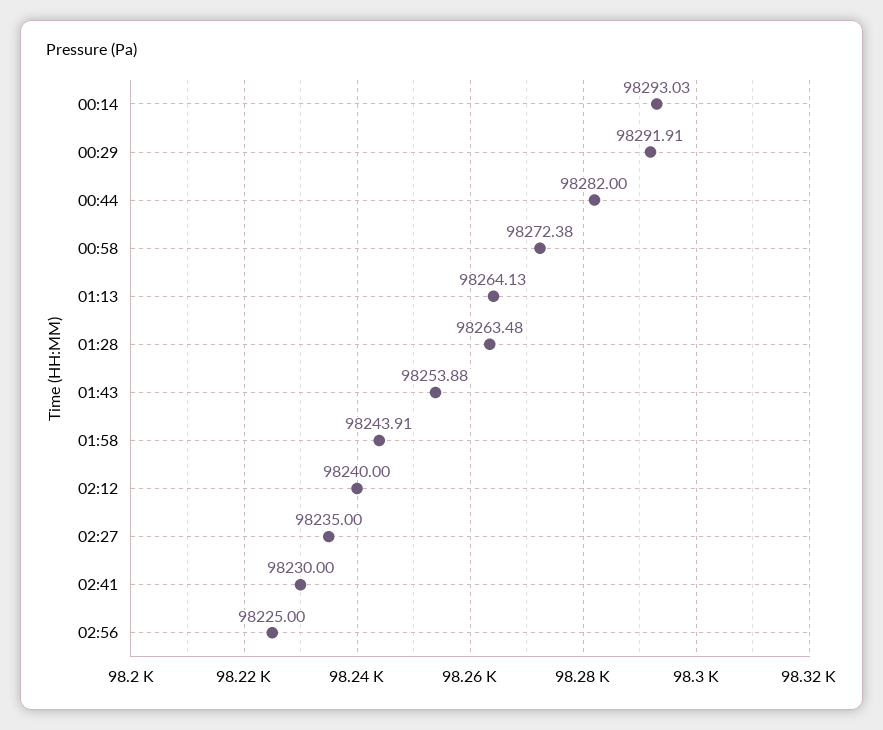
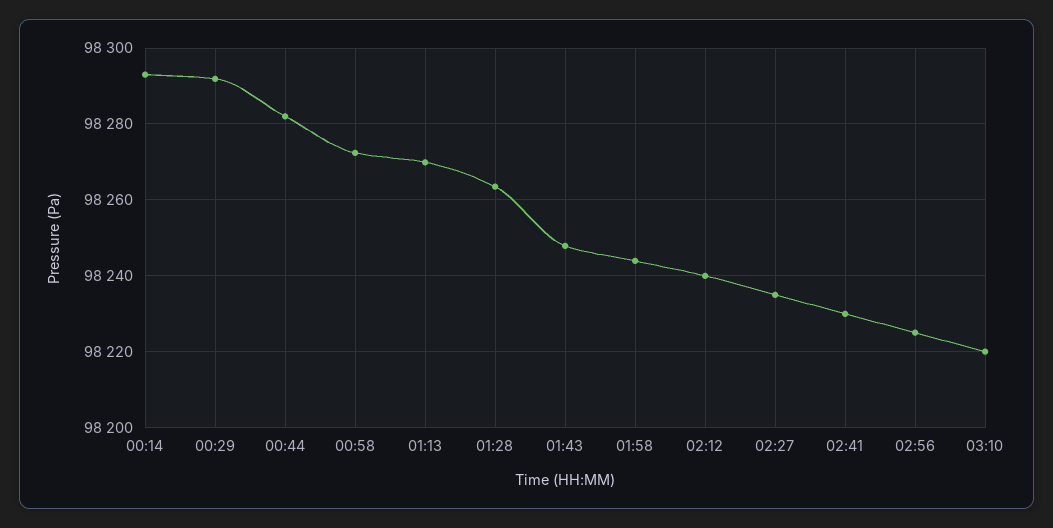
01:13: 98264.13 -> 98270
01:43: 98253.88 -> 98248
03:10: none -> 98220

